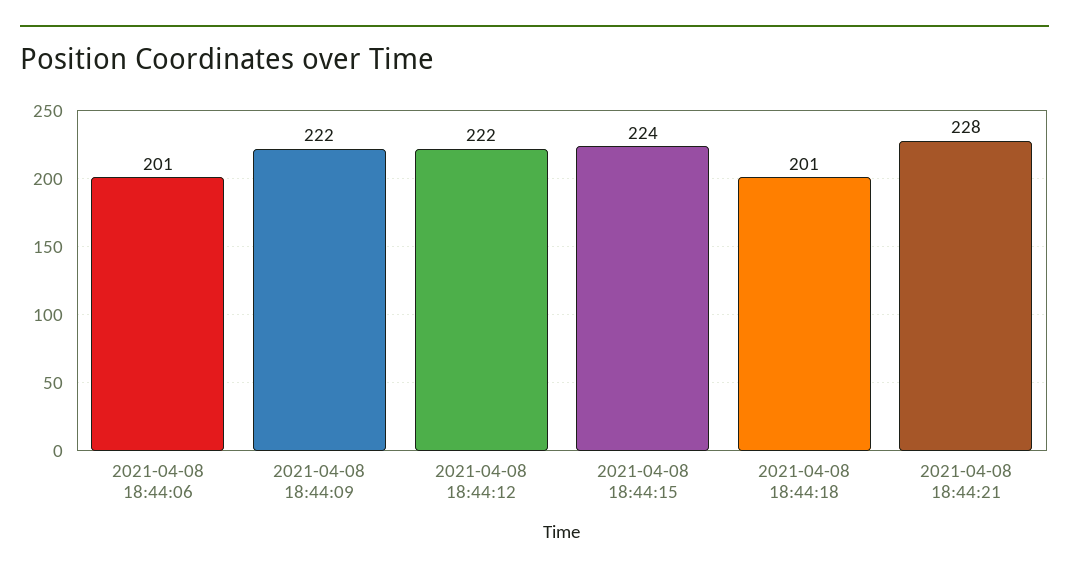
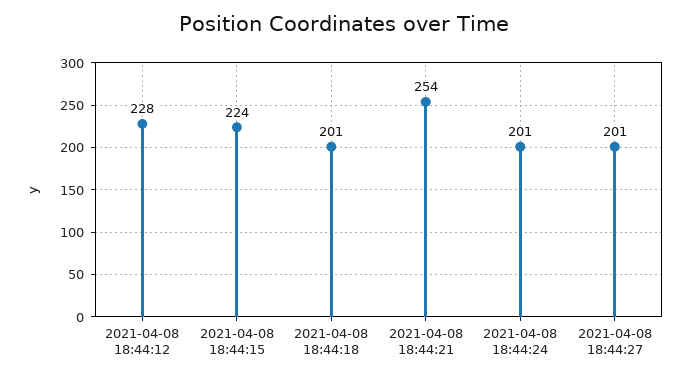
2021-04-08 18:44:06: 201 -> none
2021-04-08 18:44:09: 222 -> none
2021-04-08 18:44:12: 222 -> 228
2021-04-08 18:44:21: 228 -> 254
2021-04-08 18:44:24: none -> 201
2021-04-08 18:44:27: none -> 201

